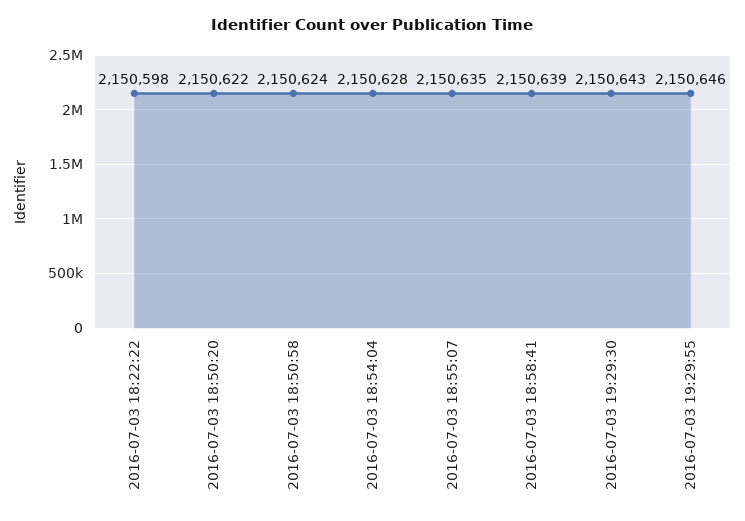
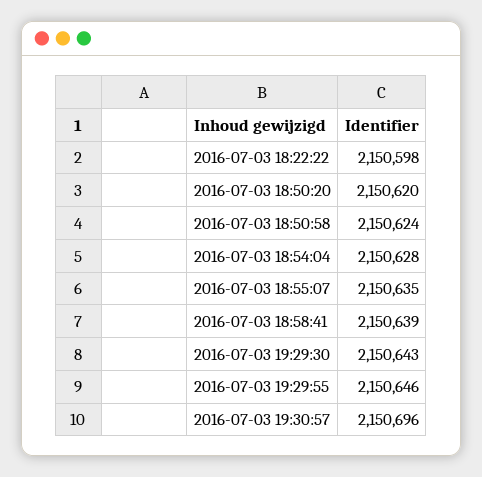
2016-07-03 18:50:20: 2150622 -> 2150620
2016-07-03 19:30:57: none -> 2150696

